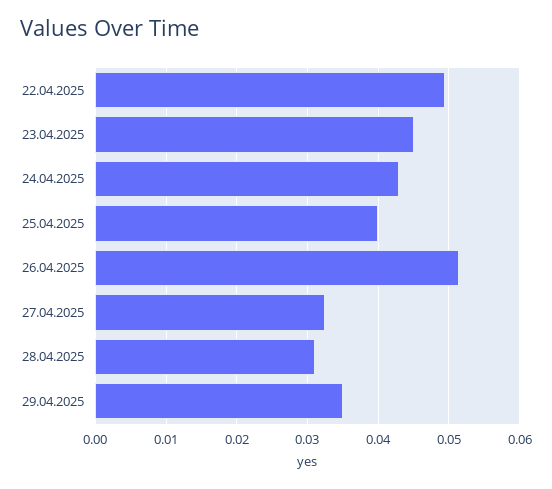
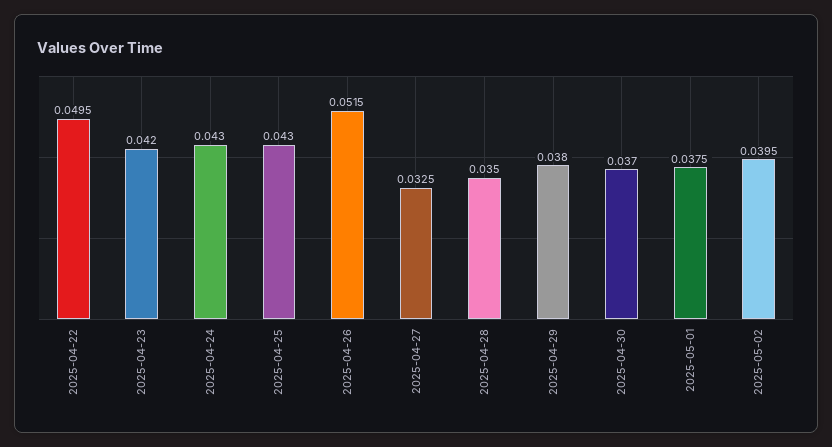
23.04.2025: 0.045 -> 0.042
25.04.2025: 0.04 -> 0.043
28.04.2025: 0.031 -> 0.035
29.04.2025: 0.035 -> 0.038
2025-04-30: none -> 0.037
2025-05-01: none -> 0.0375
2025-05-02: none -> 0.0395

